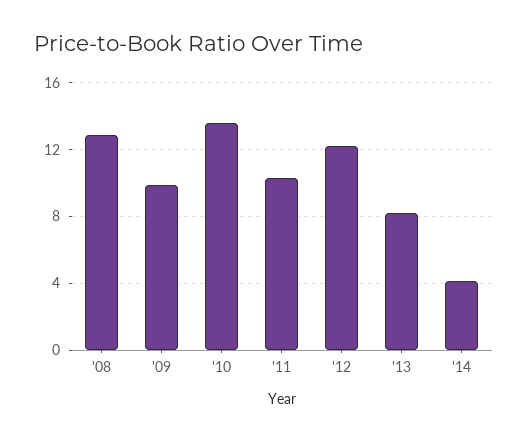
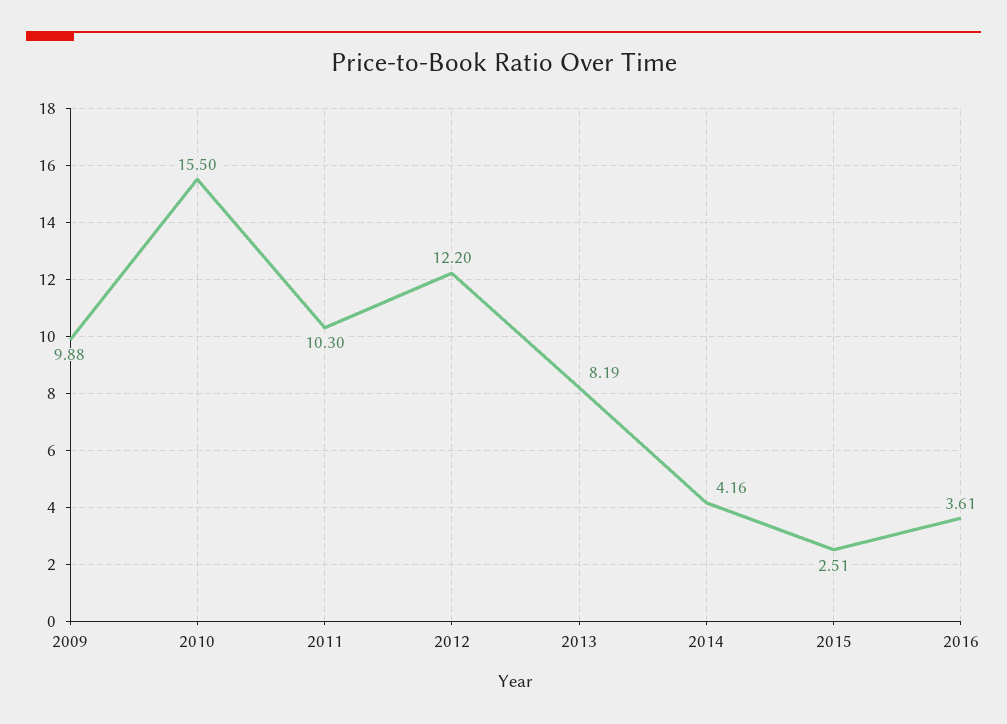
'08: 13 -> none
'10: 13.5 -> 15.5
2015: none -> 2.51
2016: none -> 3.61

